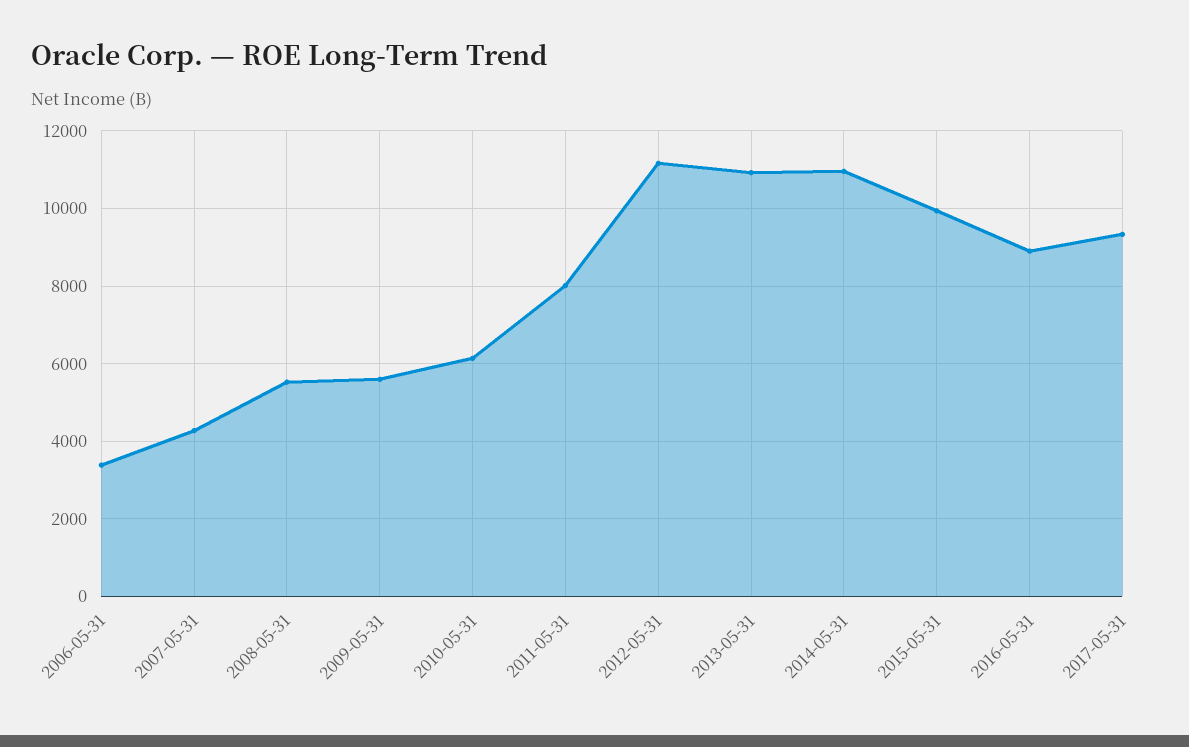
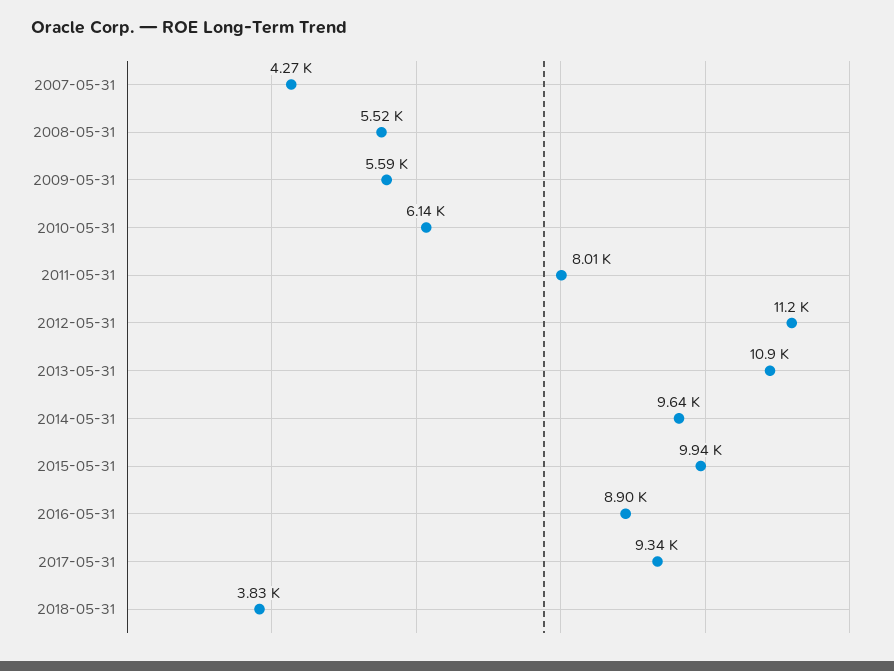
2006-05-31: 3400 -> none
2014-05-31: 11000 -> 9640
2018-05-31: none -> 3830

